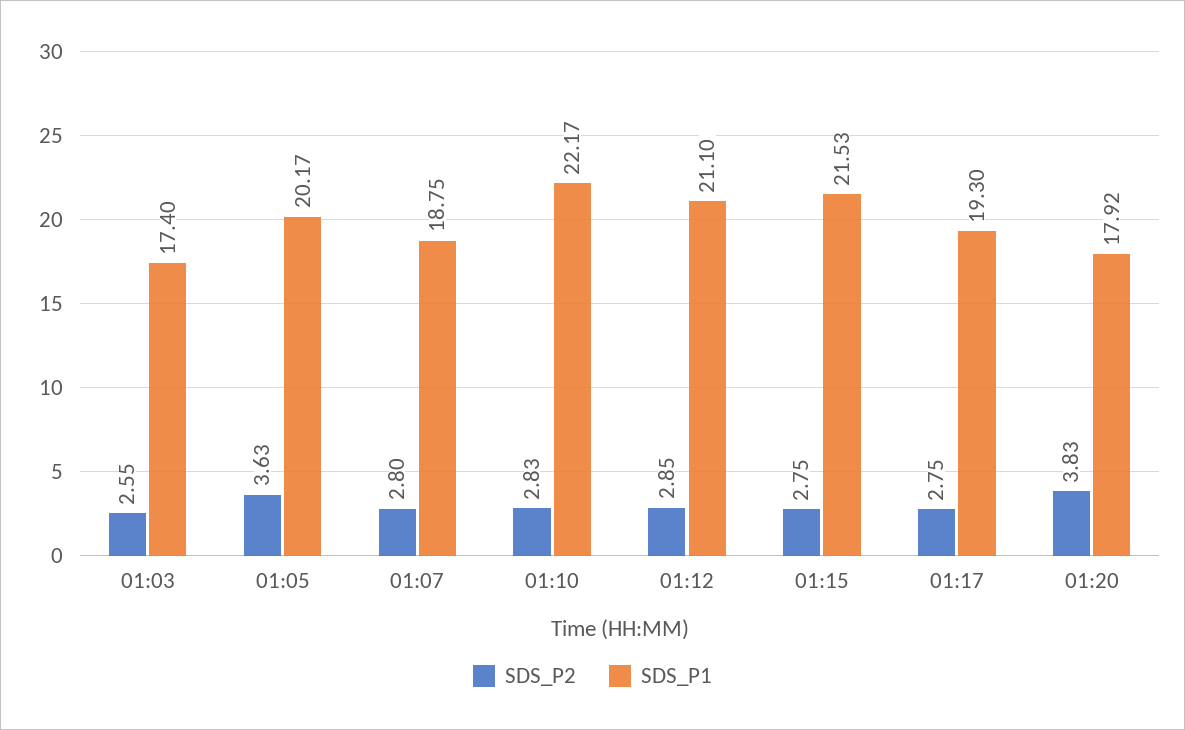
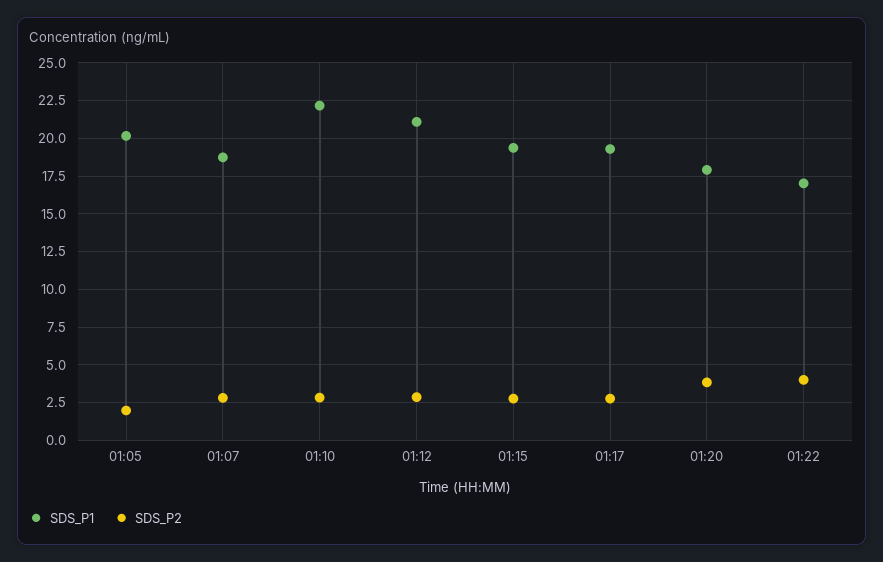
SDS_P2, 01:03: 2.55 -> none
SDS_P1, 01:03: 17.4 -> none
SDS_P2, 01:05: 3.63 -> 2
SDS_P1, 01:15: 21.53 -> 19.5
SDS_P1, 01:22: none -> 17
SDS_P2, 01:22: none -> 4

